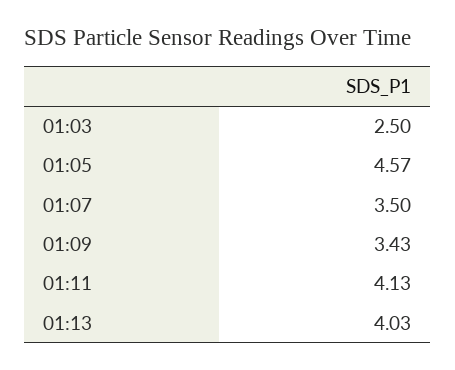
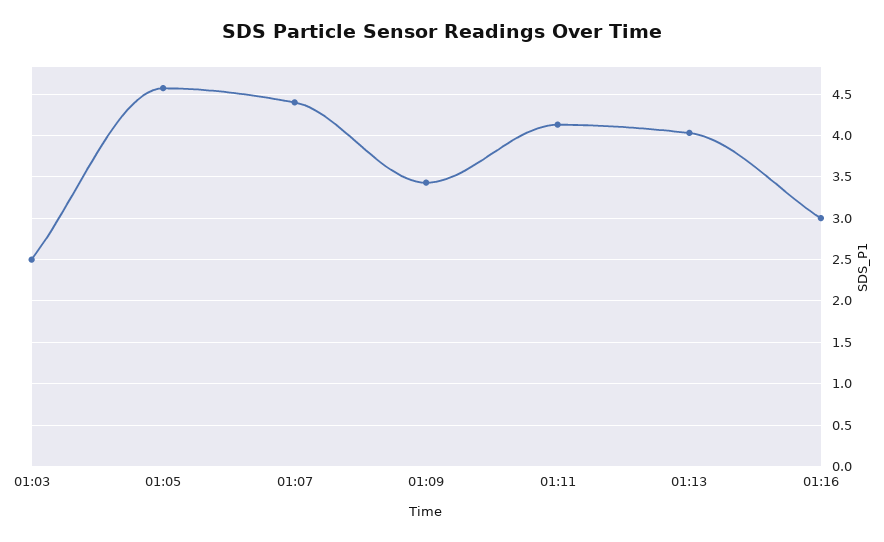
01:07: 3.5 -> 4.4
01:16: none -> 3

